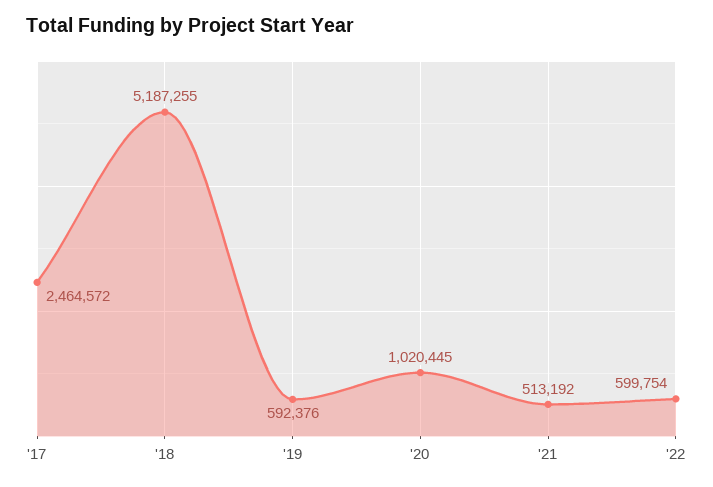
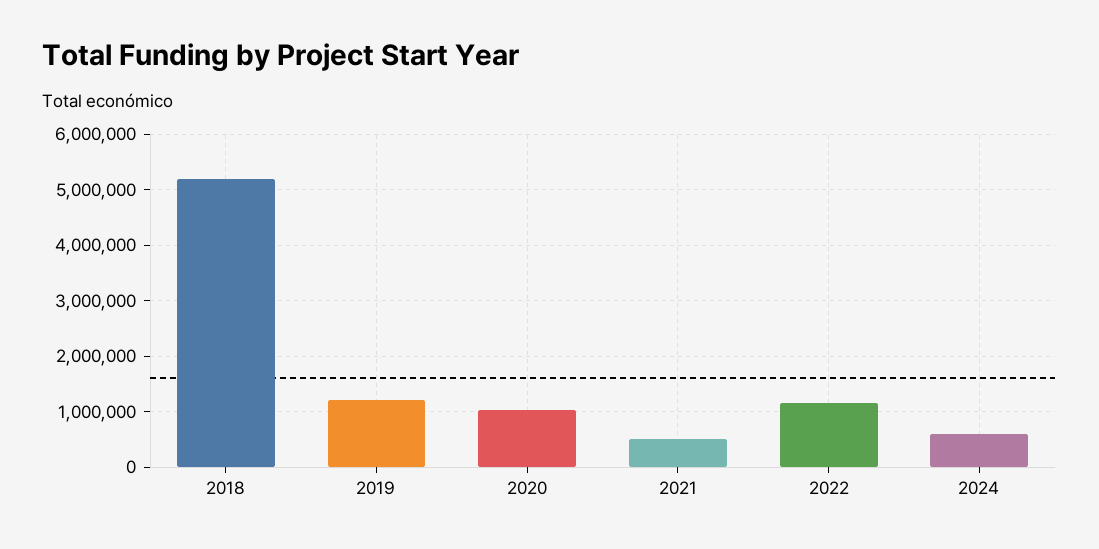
'17: 2464572 -> none
'19: 592376 -> 1200000
'22: 599754 -> 1200000
2024: none -> 600000

